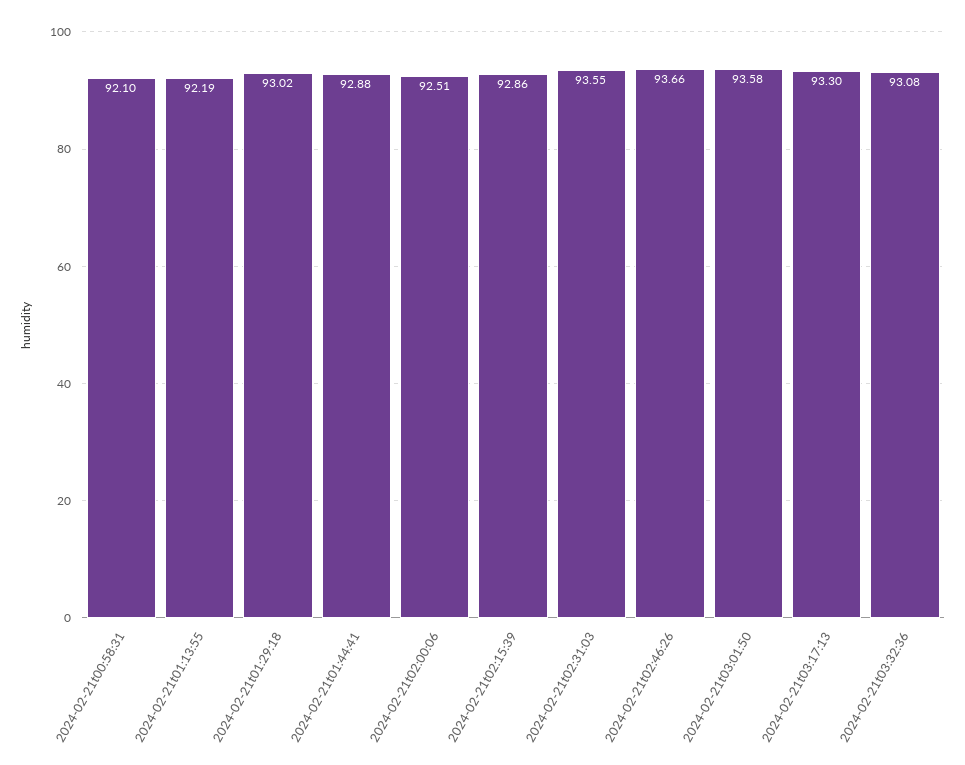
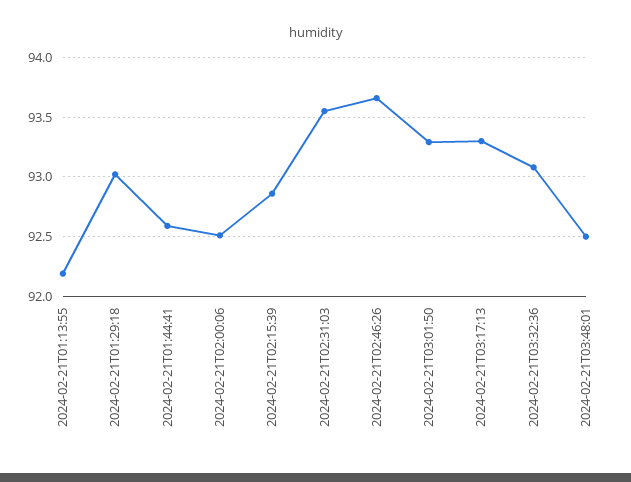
2024-02-21t00:58:31: 92.1 -> none
2024-02-21t01:44:41: 92.88 -> 92.6
2024-02-21t03:01:50: 93.58 -> 93.3
2024-02-21T03:48:01: none -> 92.5

